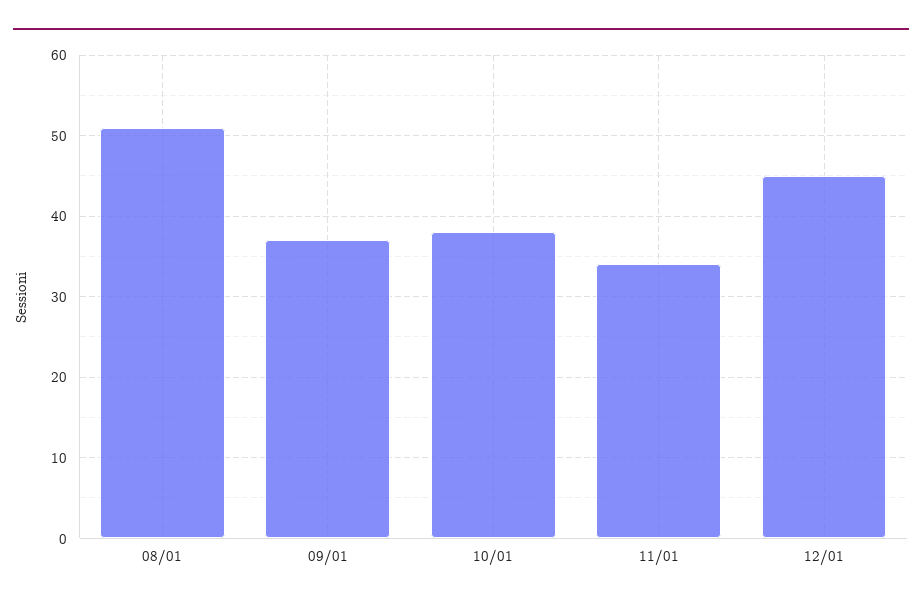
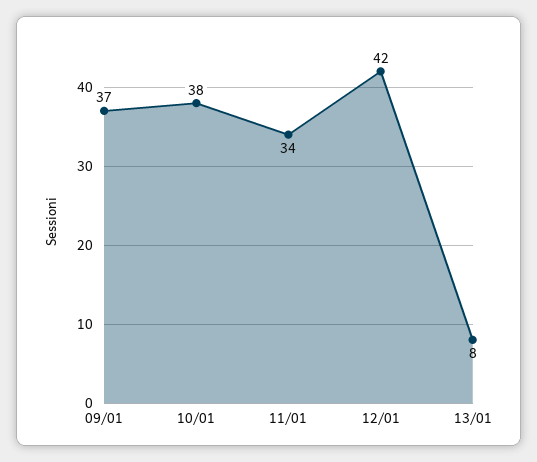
08/01: 51 -> none
12/01: 45 -> 42
13/01: none -> 8

